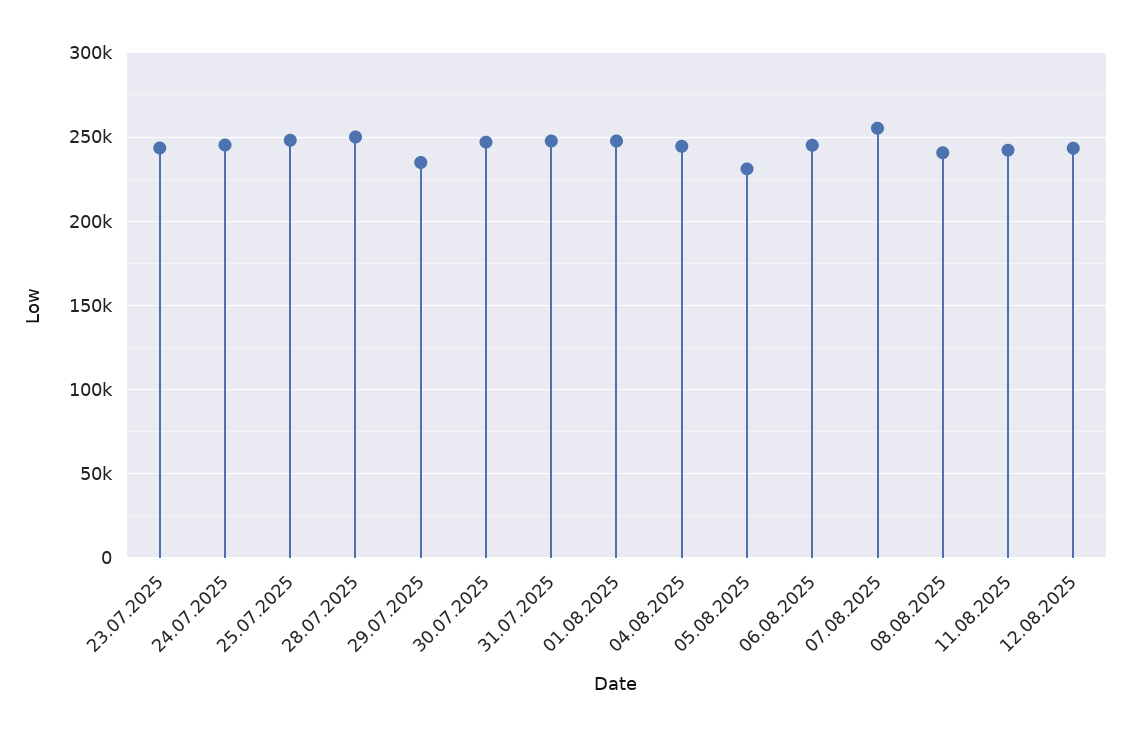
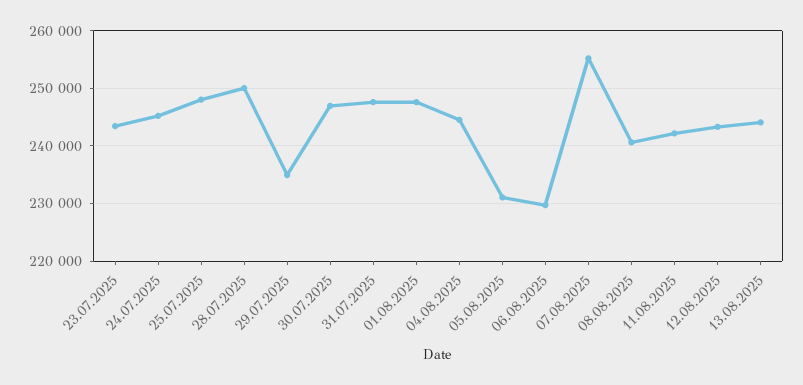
06.08.2025: 245000 -> 230000
13.08.2025: none -> 244000

